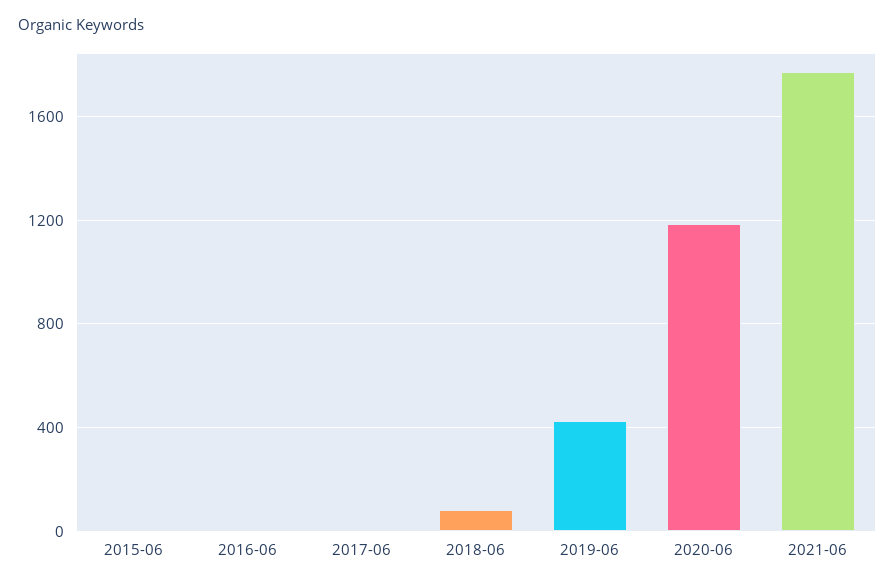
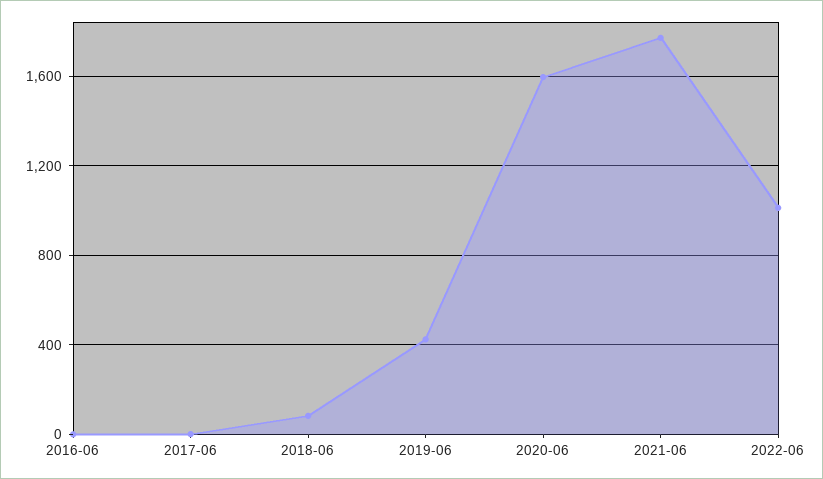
2015-06: 0 -> none
2020-06: 1200 -> 1600
2022-06: none -> 1000

